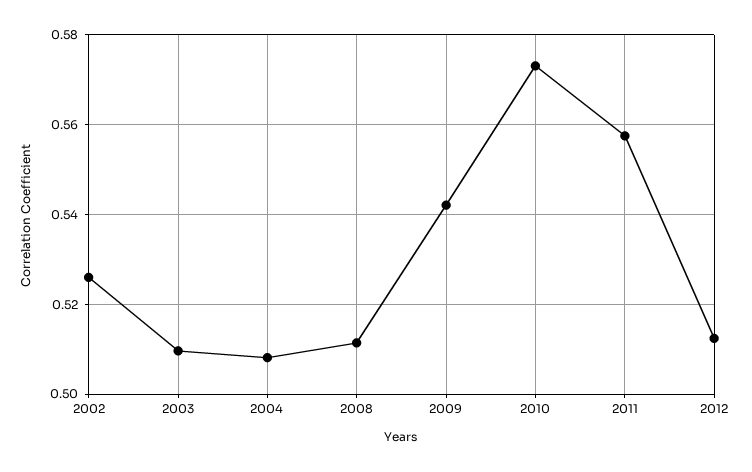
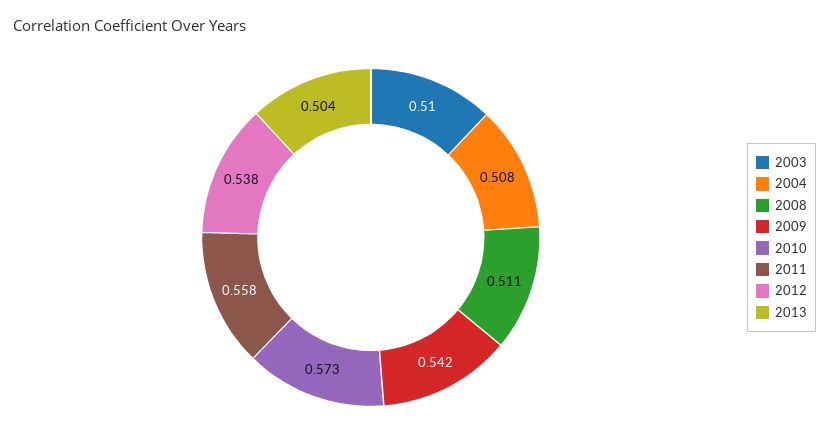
2002: 0.526 -> none
2012: 0.512 -> 0.538
2013: none -> 0.504

